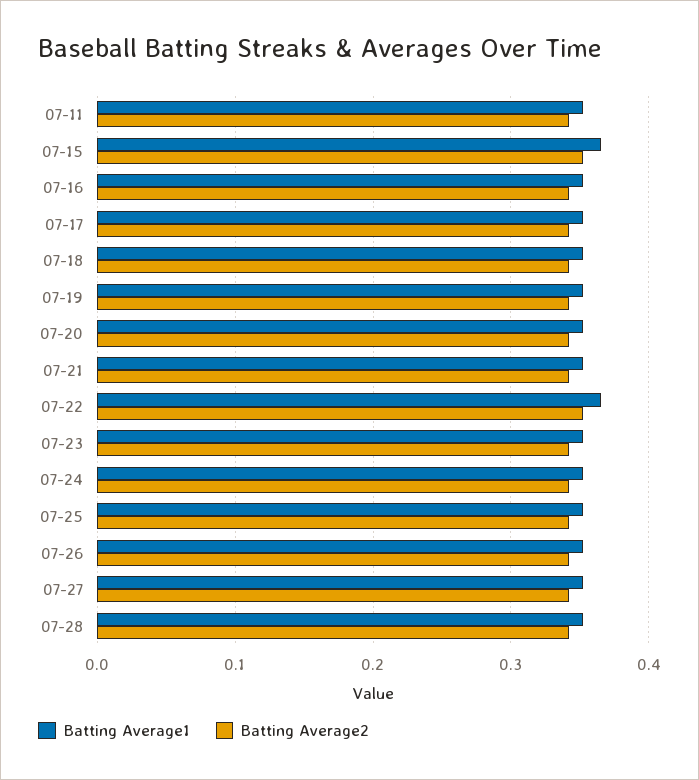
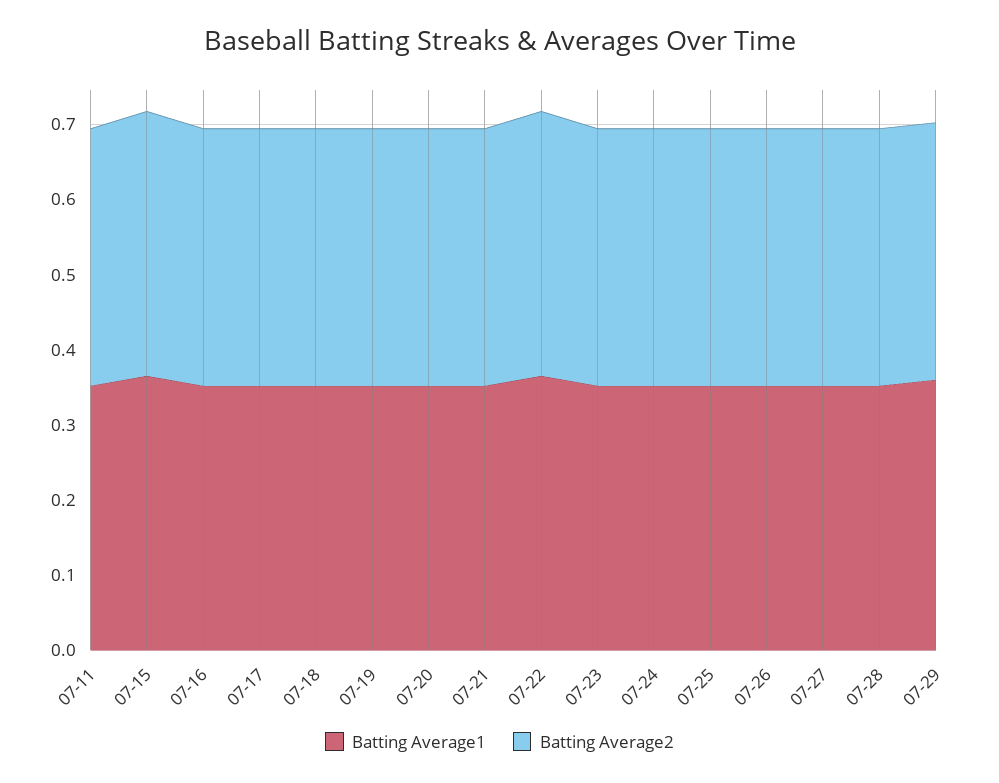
Batting Average1, 07-29: none -> 0.36
Batting Average2, 07-29: none -> 0.34

